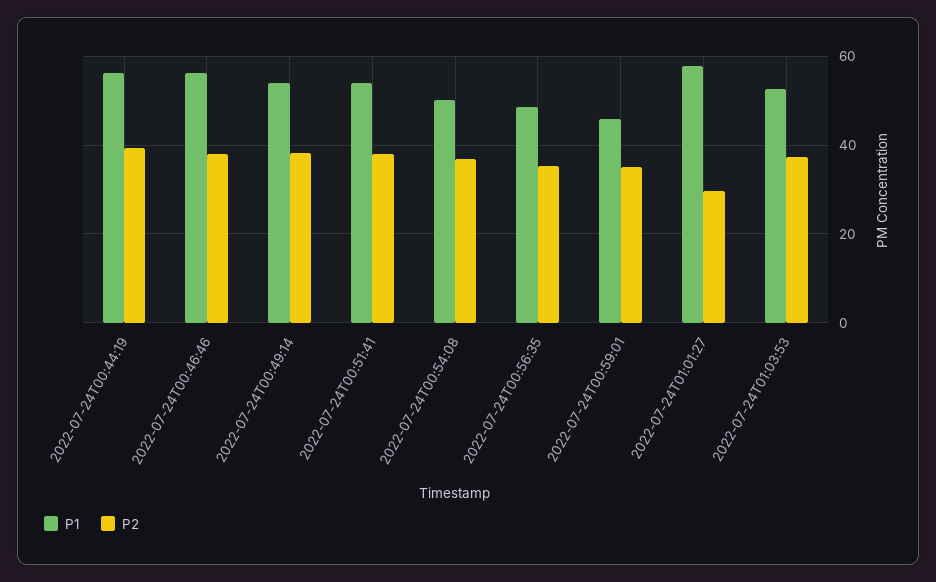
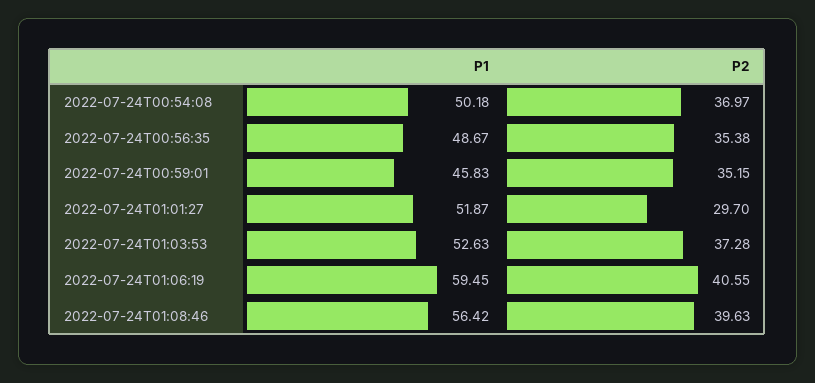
P1, 2022-07-24T00:44:19: 56 -> none
P2, 2022-07-24T00:44:19: 40 -> none
P1, 2022-07-24T00:46:46: 56 -> none
P2, 2022-07-24T00:46:46: 38 -> none
P1, 2022-07-24T00:49:14: 54 -> none
P2, 2022-07-24T00:49:14: 38 -> none
P1, 2022-07-24T00:51:41: 54 -> none
P2, 2022-07-24T00:51:41: 38 -> none
P1, 2022-07-24T01:01:27: 58 -> 51.87
P1, 2022-07-24T01:06:19: none -> 59.45
P2, 2022-07-24T01:06:19: none -> 40.55
P1, 2022-07-24T01:08:46: none -> 56.42
P2, 2022-07-24T01:08:46: none -> 39.63

